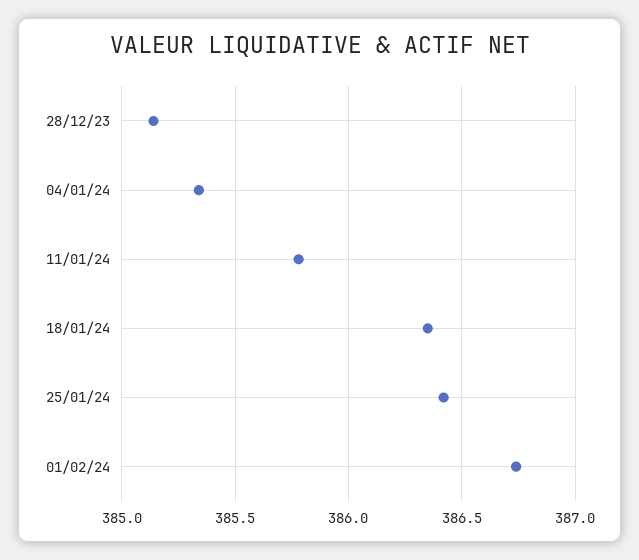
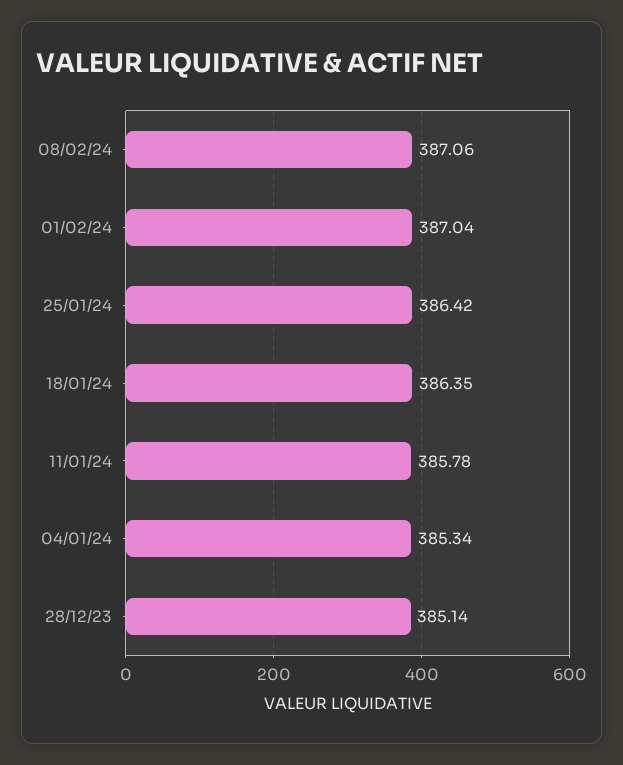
01/02/24: 386.75 -> 387.04
08/02/24: none -> 387.06

